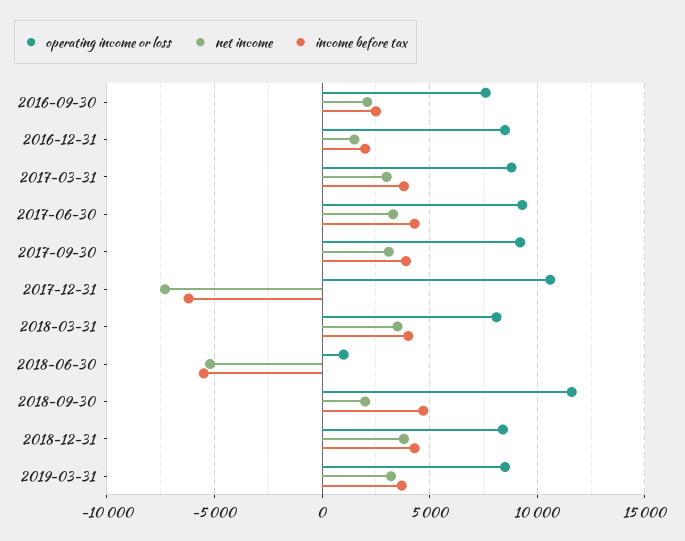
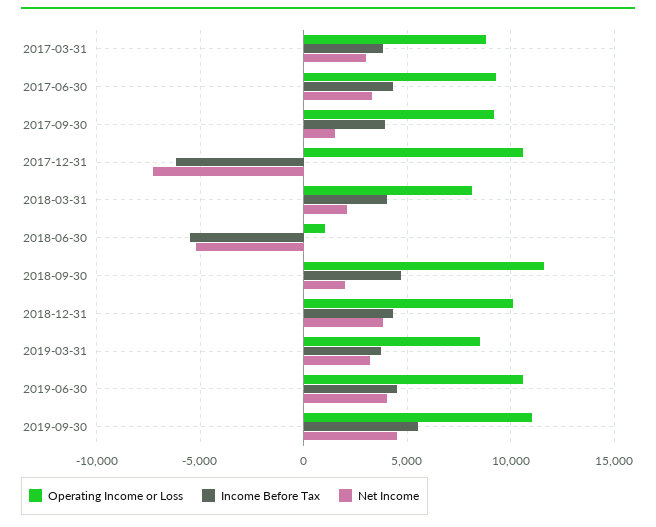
operating income or loss, 2016-09-30: 7500 -> none
net income, 2016-09-30: 2000 -> none
income before tax, 2016-09-30: 2500 -> none
operating income or loss, 2016-12-31: 8500 -> none
net income, 2016-12-31: 1500 -> none
income before tax, 2016-12-31: 2000 -> none
net income, 2017-09-30: 3000 -> 1500
net income, 2018-03-31: 3500 -> 2000
operating income or loss, 2018-12-31: 8500 -> 10000
operating income or loss, 2019-06-30: none -> 10500
income before tax, 2019-06-30: none -> 4500
net income, 2019-06-30: none -> 4000
operating income or loss, 2019-09-30: none -> 11000
income before tax, 2019-09-30: none -> 5500
net income, 2019-09-30: none -> 4500

